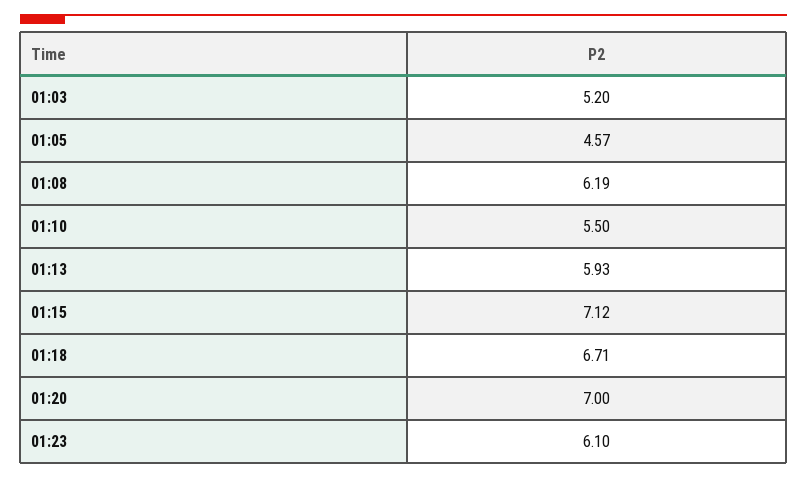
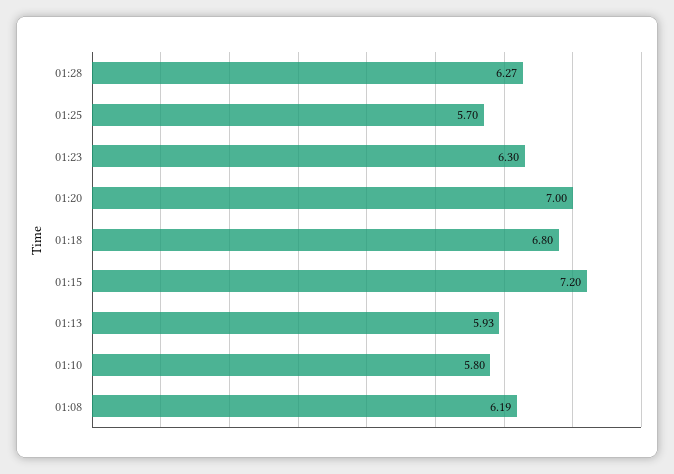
01:03: 5.2 -> none
01:05: 4.57 -> none
01:10: 5.5 -> 5.8
01:15: 7.12 -> 7.2
01:18: 6.71 -> 6.8
01:23: 6.1 -> 6.3
01:28: none -> 6.27
01:25: none -> 5.7

